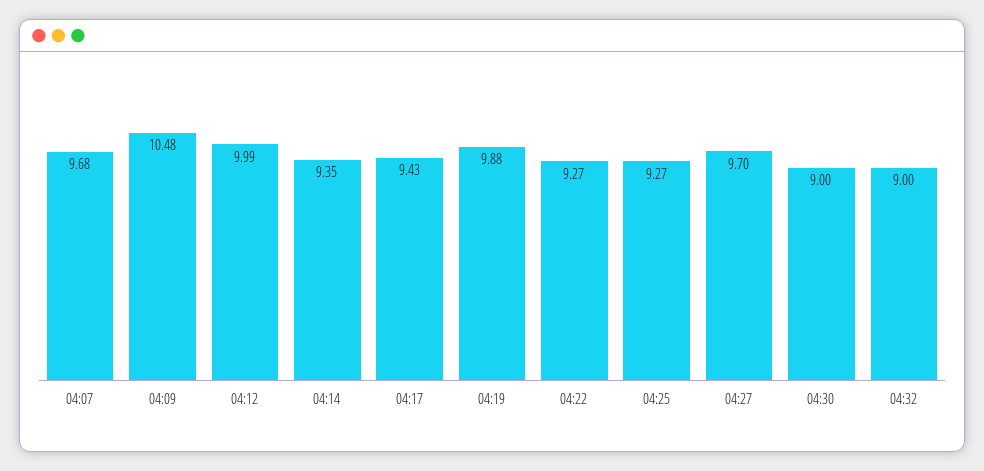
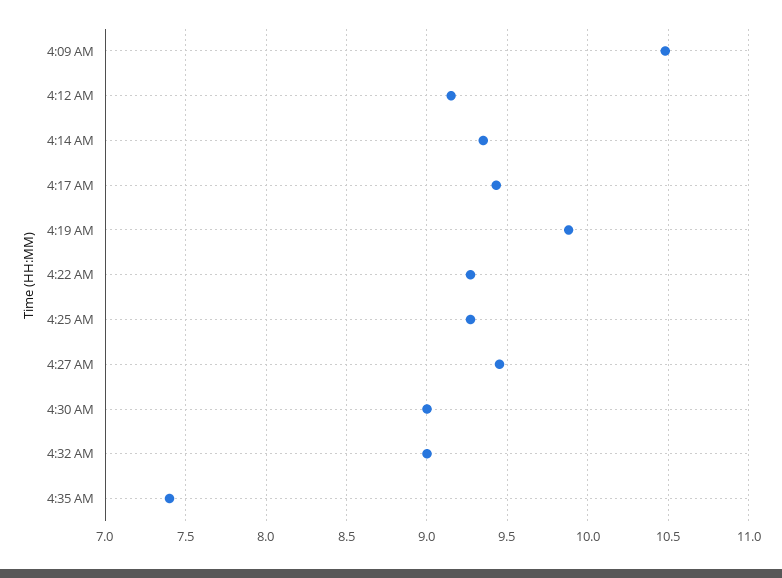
04:07: 9.68 -> none
04:12: 9.99 -> 9.15
04:27: 9.7 -> 9.45
4:35 AM: none -> 7.4

